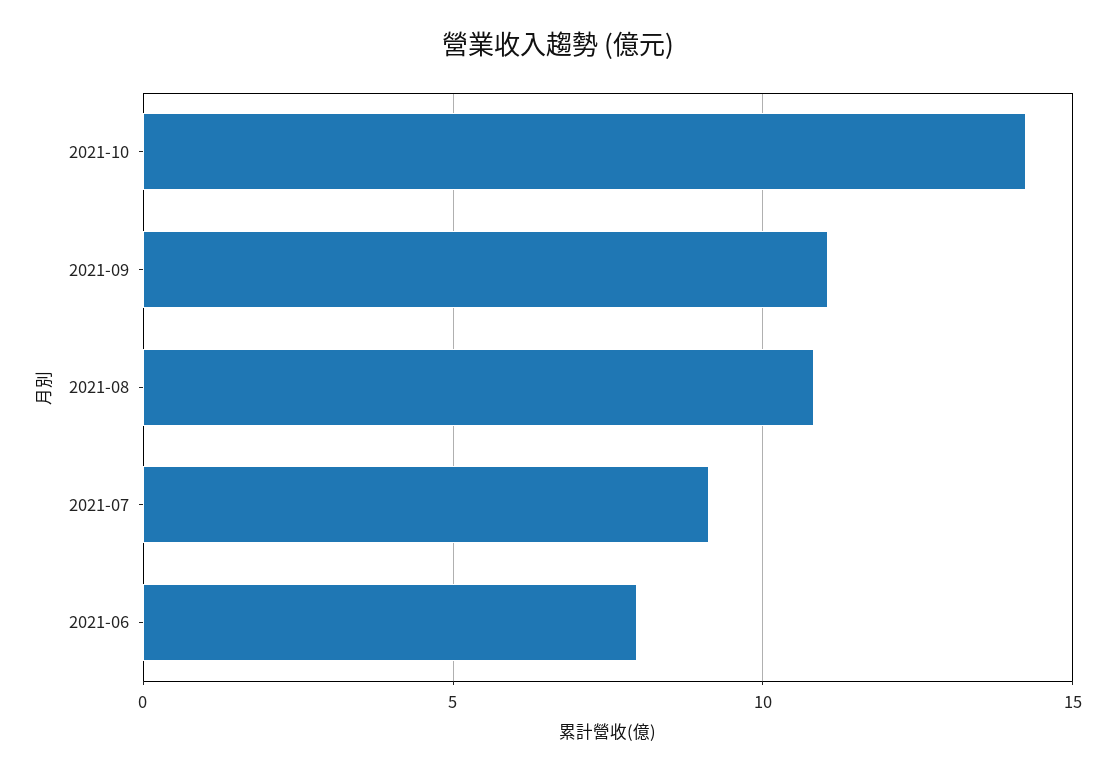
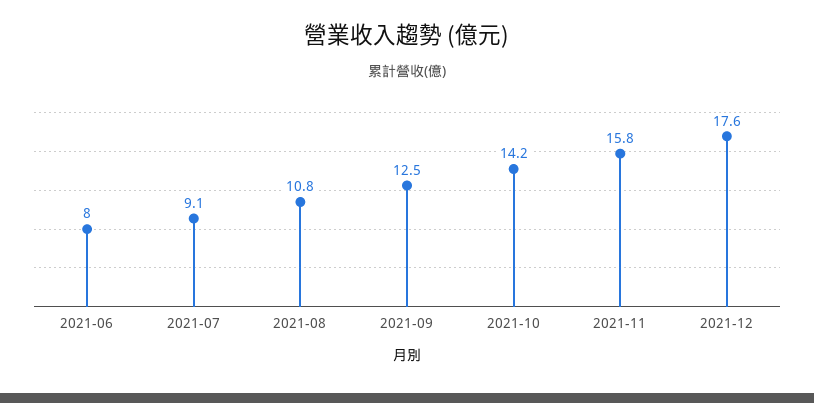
2021-09: 11 -> 12.5
2021-11: none -> 15.8
2021-12: none -> 17.6

